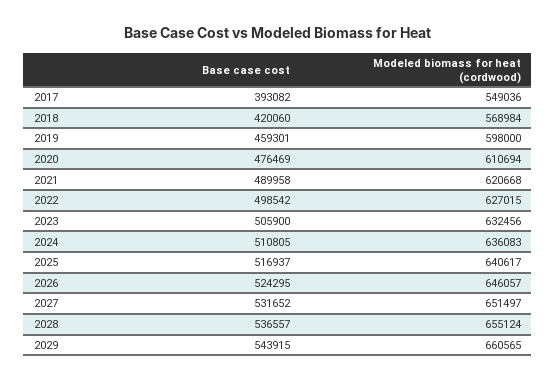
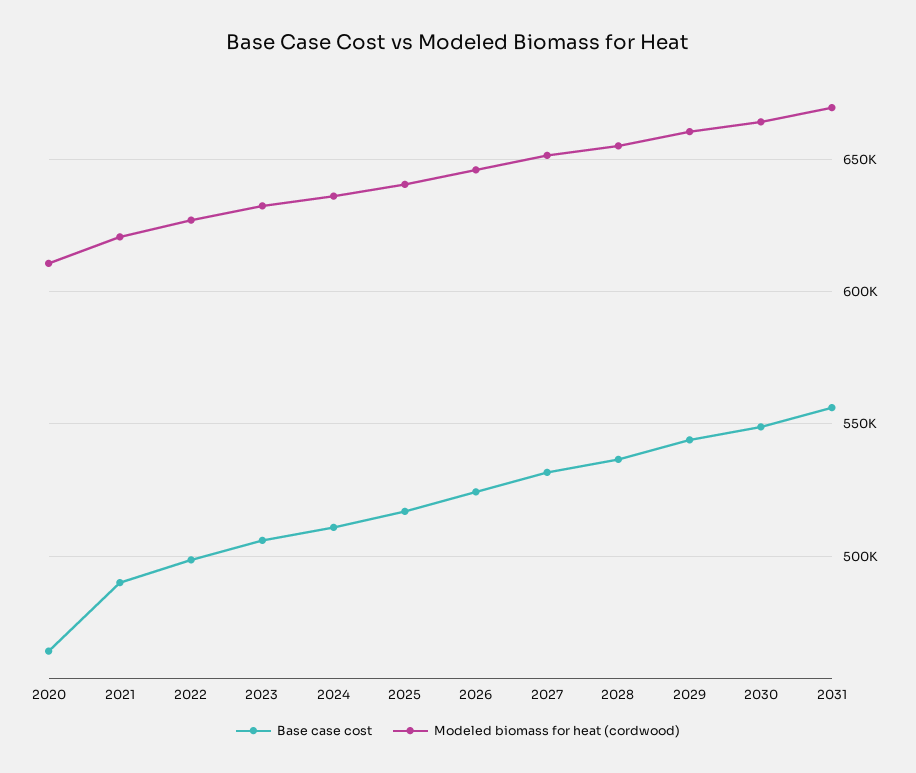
Base case cost, 2017: 393082 -> none
Modeled biomass for heat (cordwood), 2017: 549036 -> none
Base case cost, 2018: 420060 -> none
Modeled biomass for heat (cordwood), 2018: 568984 -> none
Base case cost, 2019: 459301 -> none
Modeled biomass for heat (cordwood), 2019: 598000 -> none
Base case cost, 2020: 476469 -> 465000
Base case cost, 2030: none -> 550000
Modeled biomass for heat (cordwood), 2030: none -> 665000
Base case cost, 2031: none -> 555000
Modeled biomass for heat (cordwood), 2031: none -> 670000

